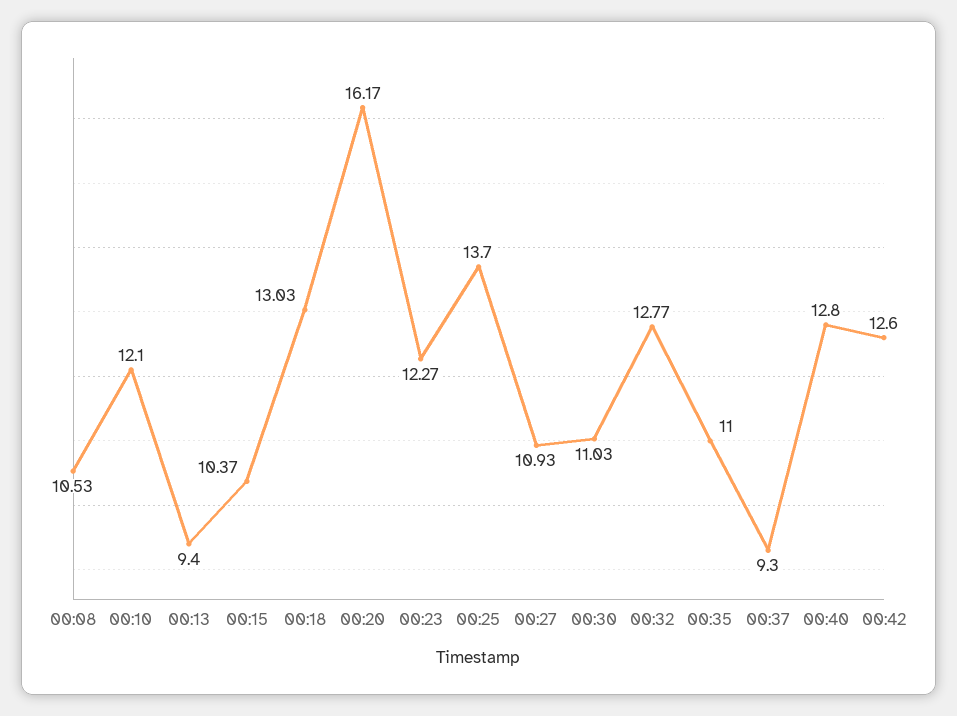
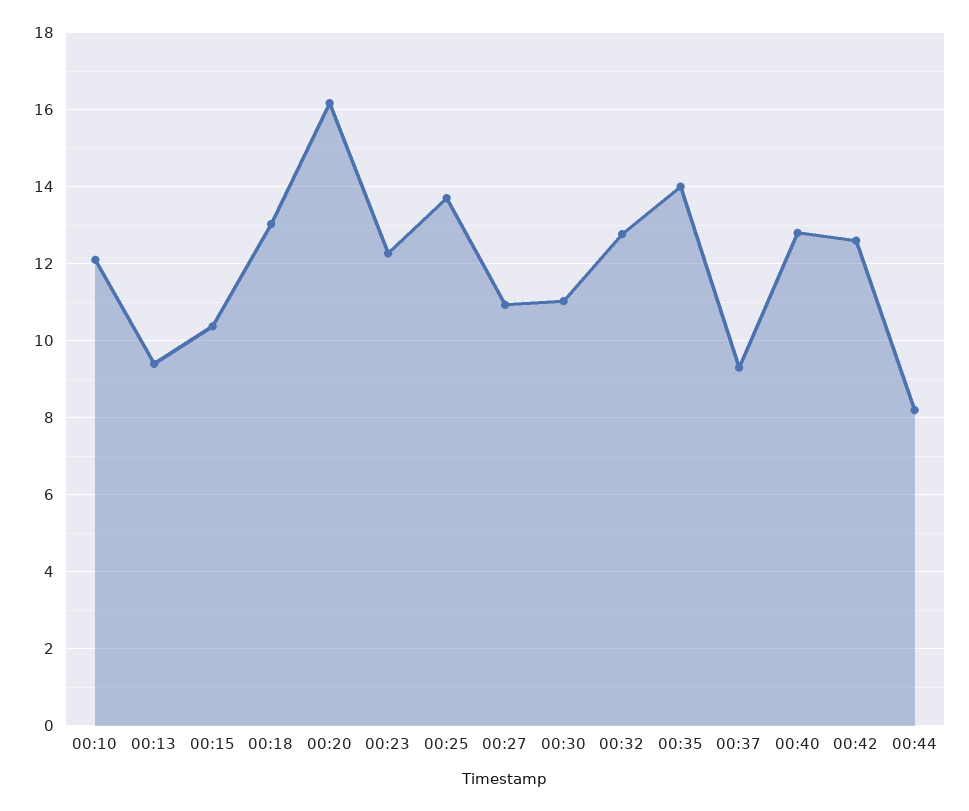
00:08: 10.53 -> none
00:35: 11 -> 14
00:44: none -> 8.2

